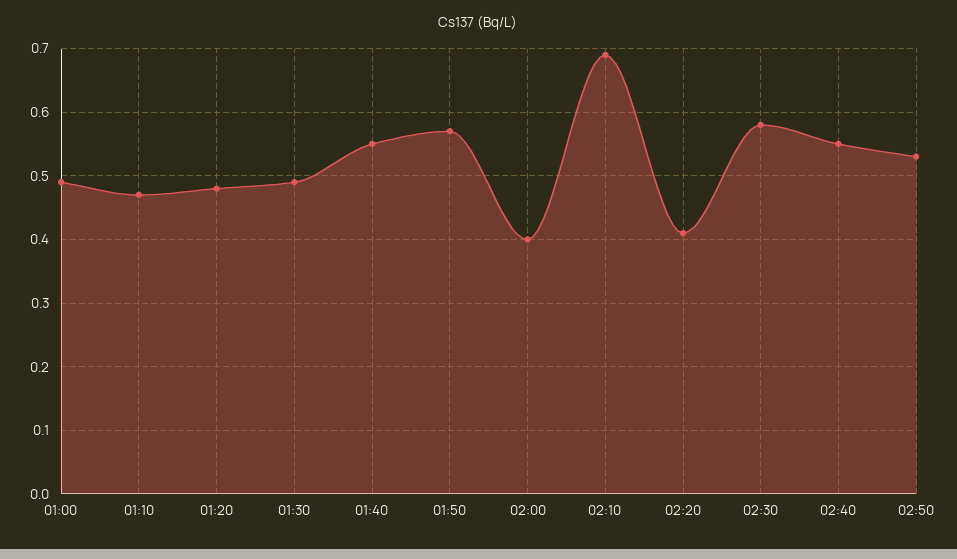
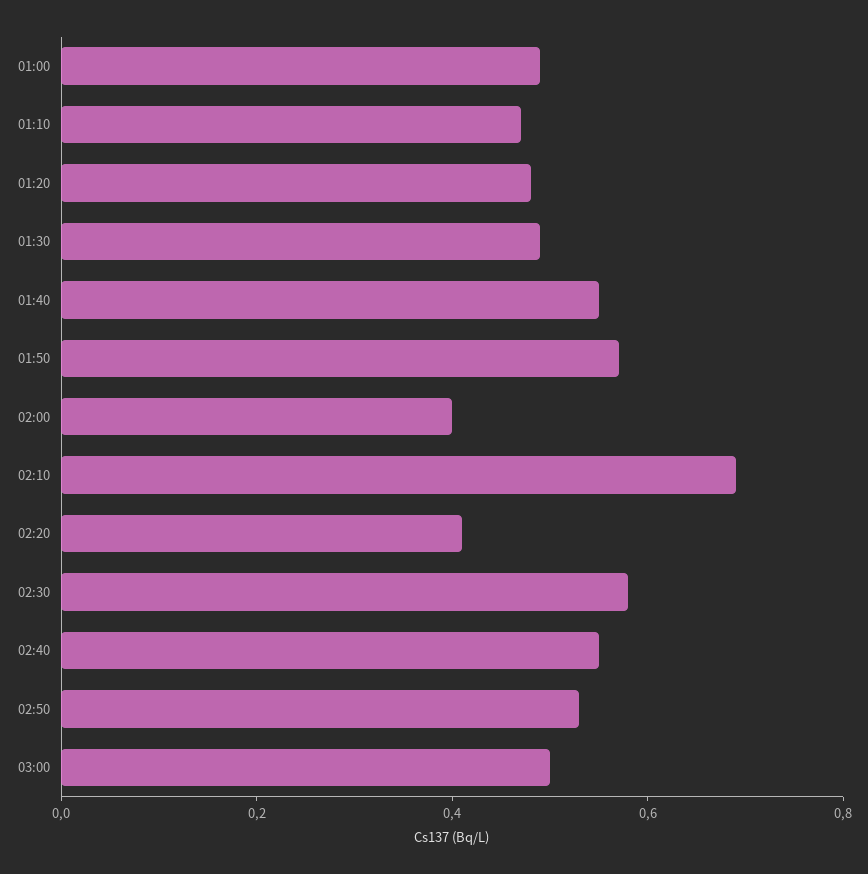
03:00: none -> 0.5

